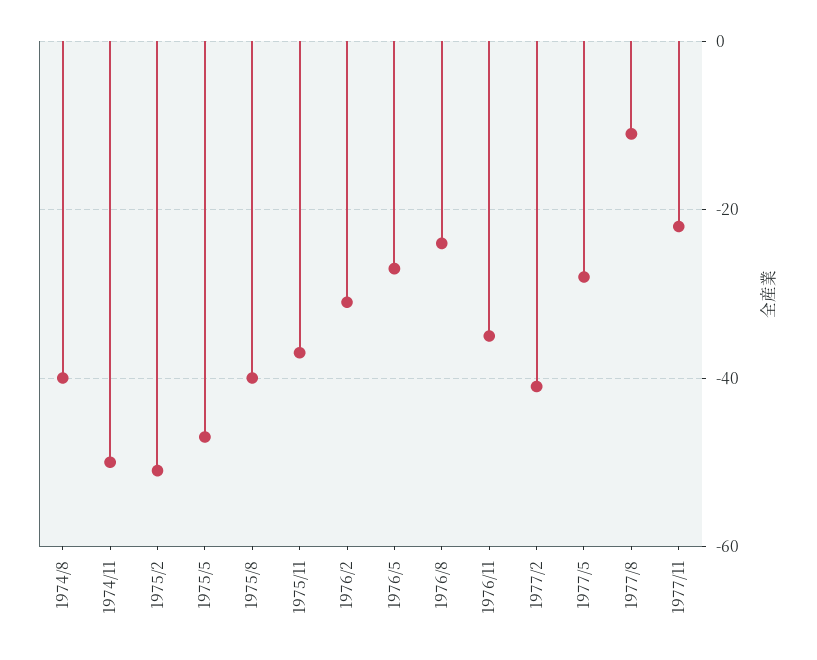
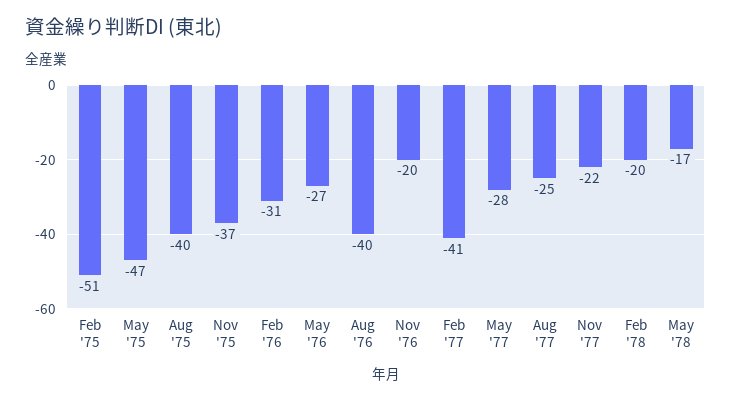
1974/8: -40 -> none
1974/11: -50 -> none
1976/8: -25 -> -40
1976/11: -35 -> -20
1977/8: -10 -> -25
Feb '78: none -> -20
May '78: none -> -17

